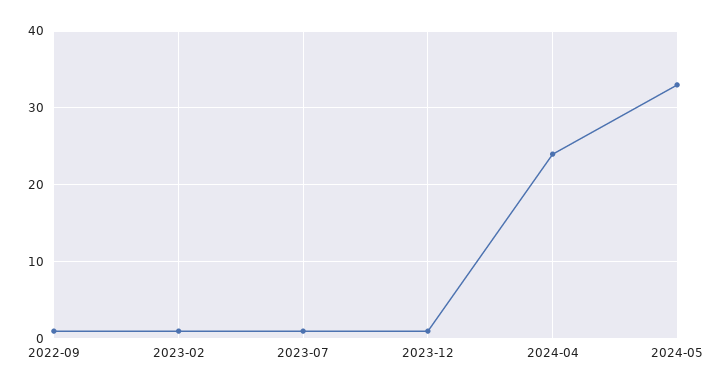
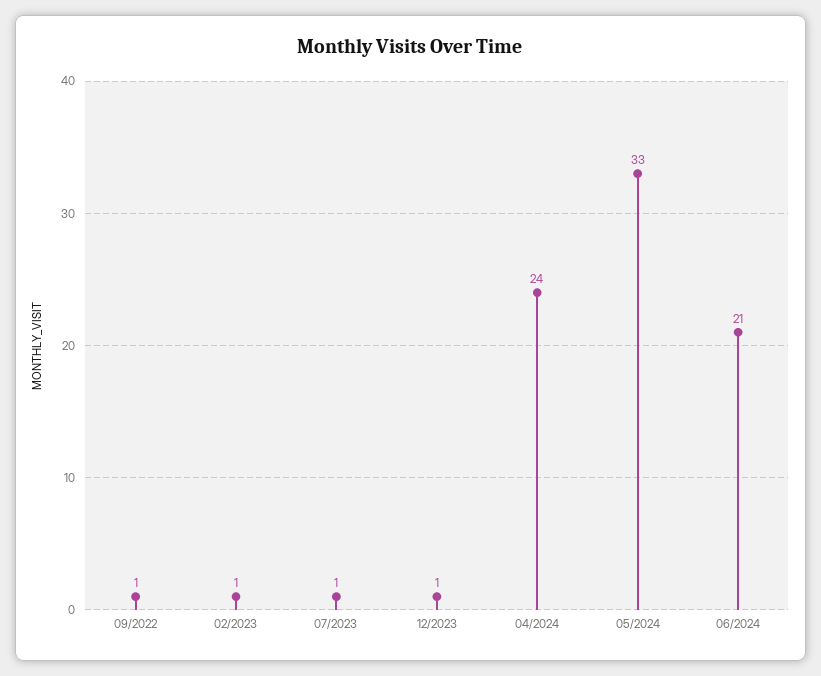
06/2024: none -> 21

